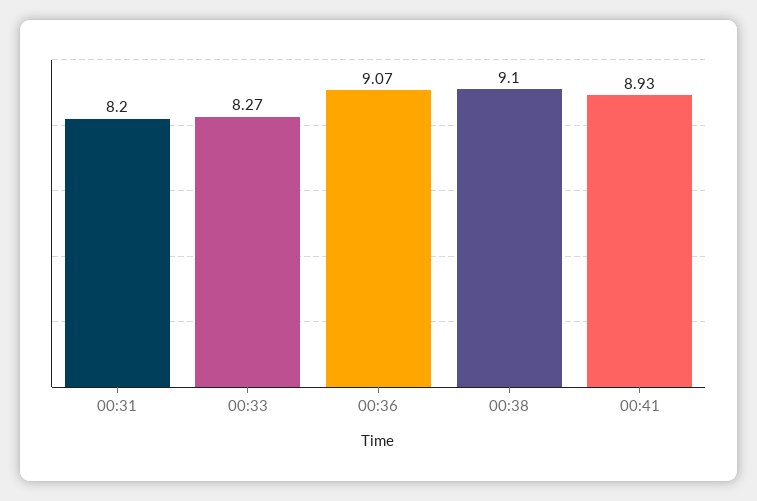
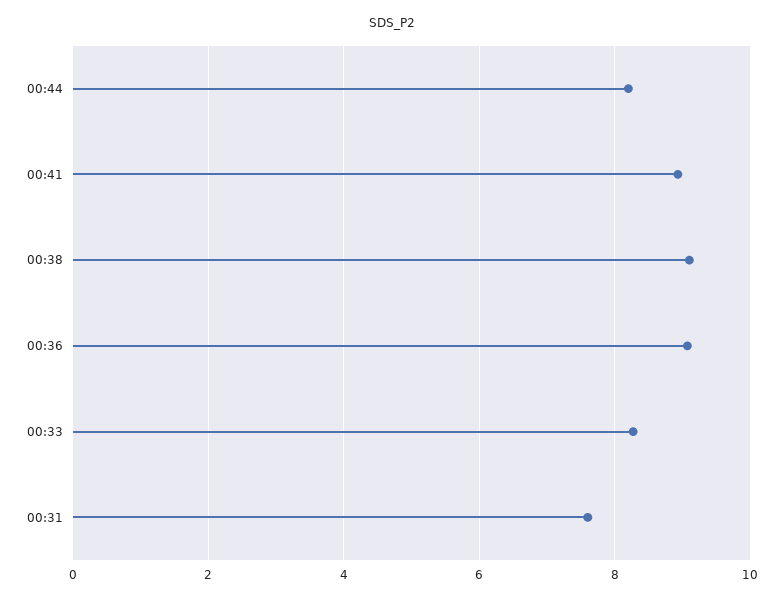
00:31: 8.2 -> 7.6
00:44: none -> 8.2

